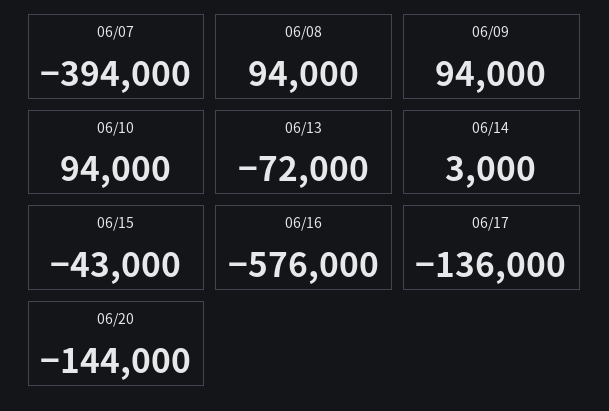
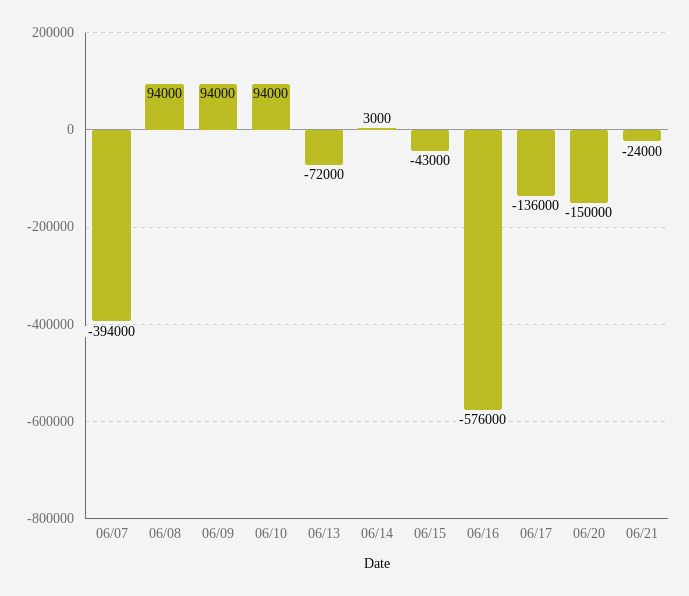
06/20: -144000 -> -150000
06/21: none -> -24000

